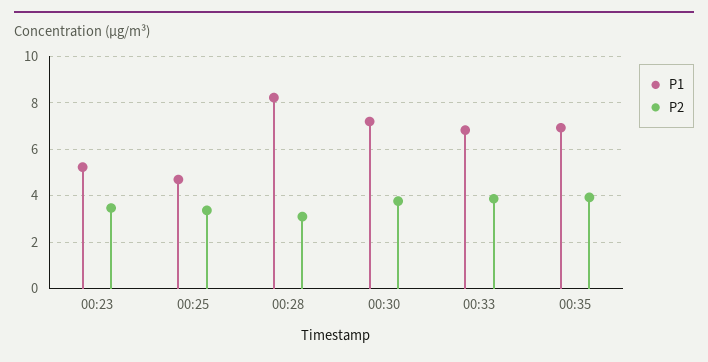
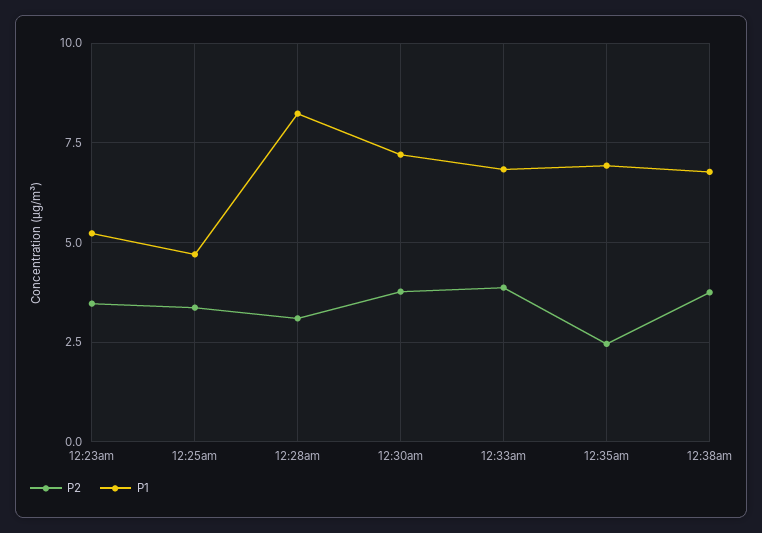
P2, 00:35: 4 -> 2.5
P2, 12:38am: none -> 3.75
P1, 12:38am: none -> 6.75

